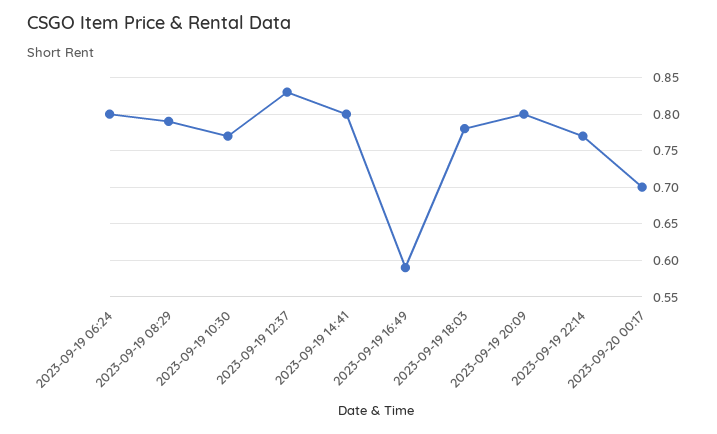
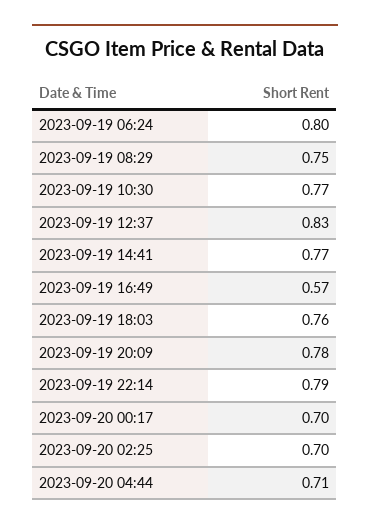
2023-09-19 08:29: 0.79 -> 0.75
2023-09-19 14:41: 0.8 -> 0.77
2023-09-19 16:49: 0.59 -> 0.57
2023-09-19 18:03: 0.78 -> 0.76
2023-09-19 20:09: 0.8 -> 0.78
2023-09-19 22:14: 0.77 -> 0.79
2023-09-20 02:25: none -> 0.7
2023-09-20 04:44: none -> 0.71

